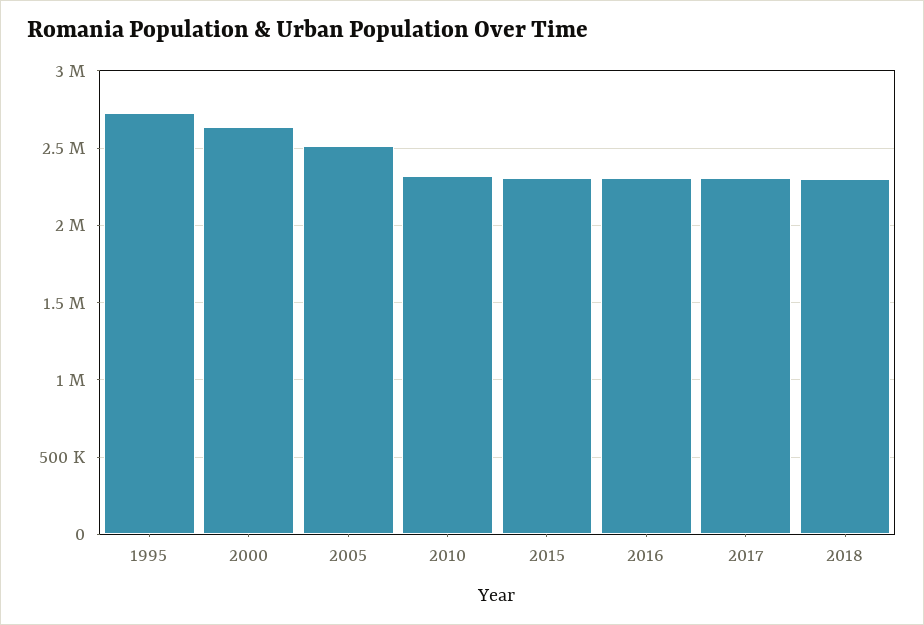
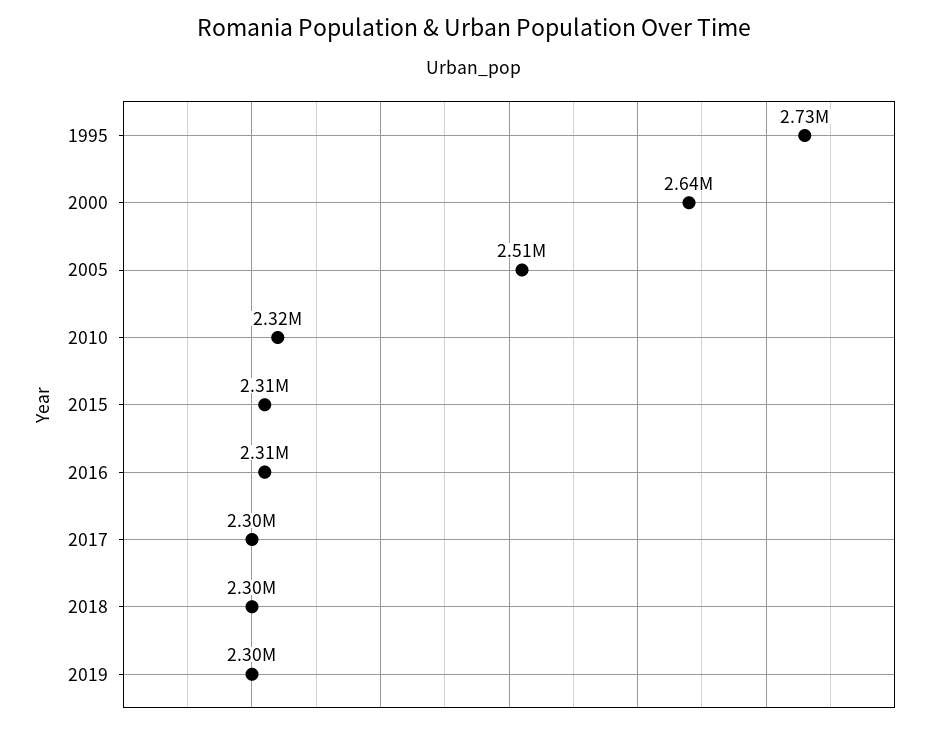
2019: none -> 2300000

